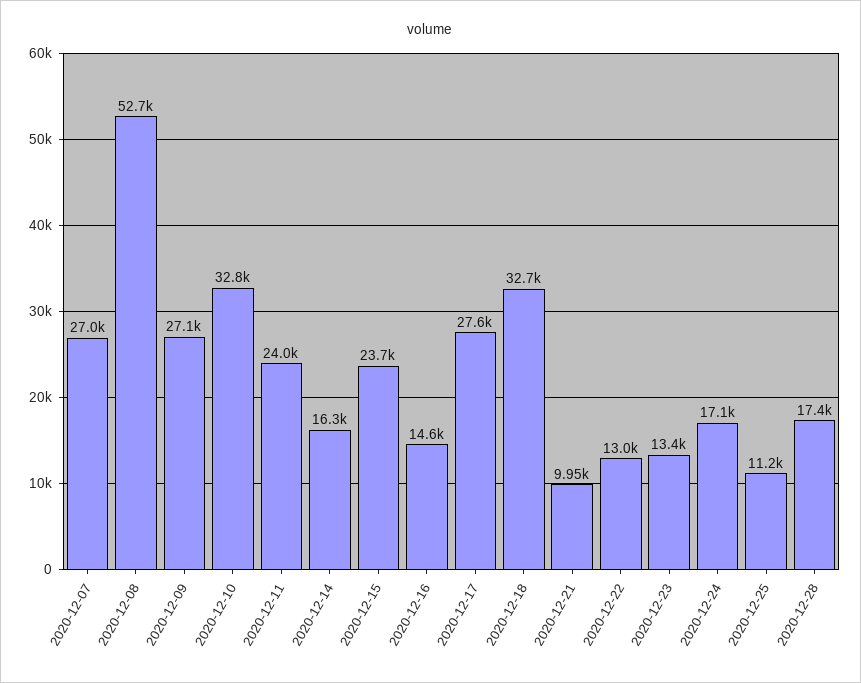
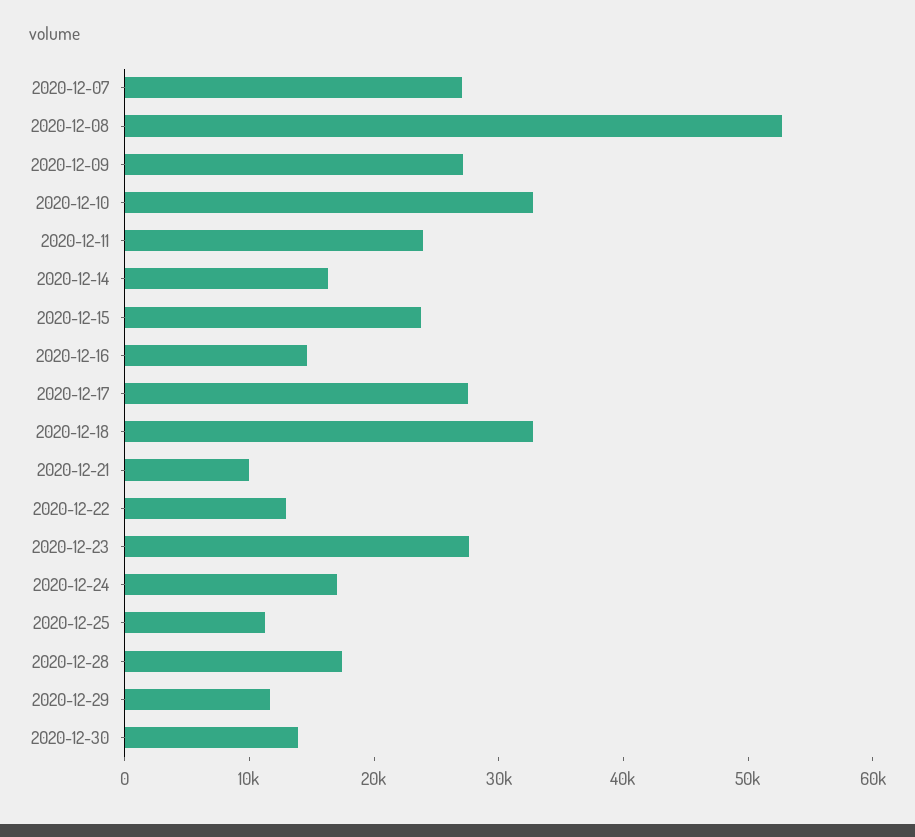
2020-12-23: 13400 -> 28000
2020-12-29: none -> 12000
2020-12-30: none -> 14000

